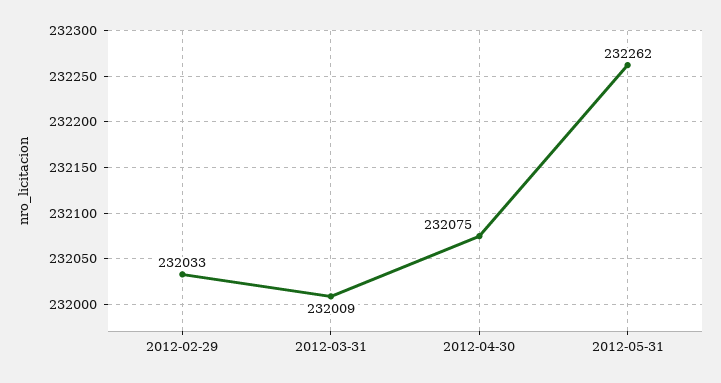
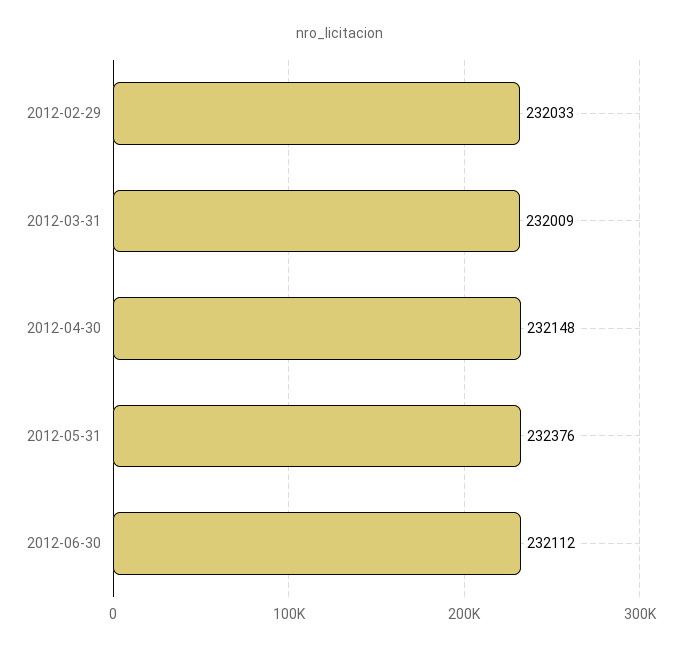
2012-04-30: 232075 -> 232148
2012-05-31: 232262 -> 232376
2012-06-30: none -> 232112

